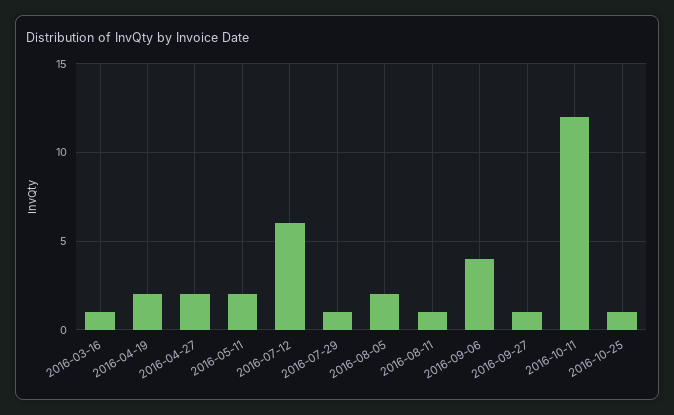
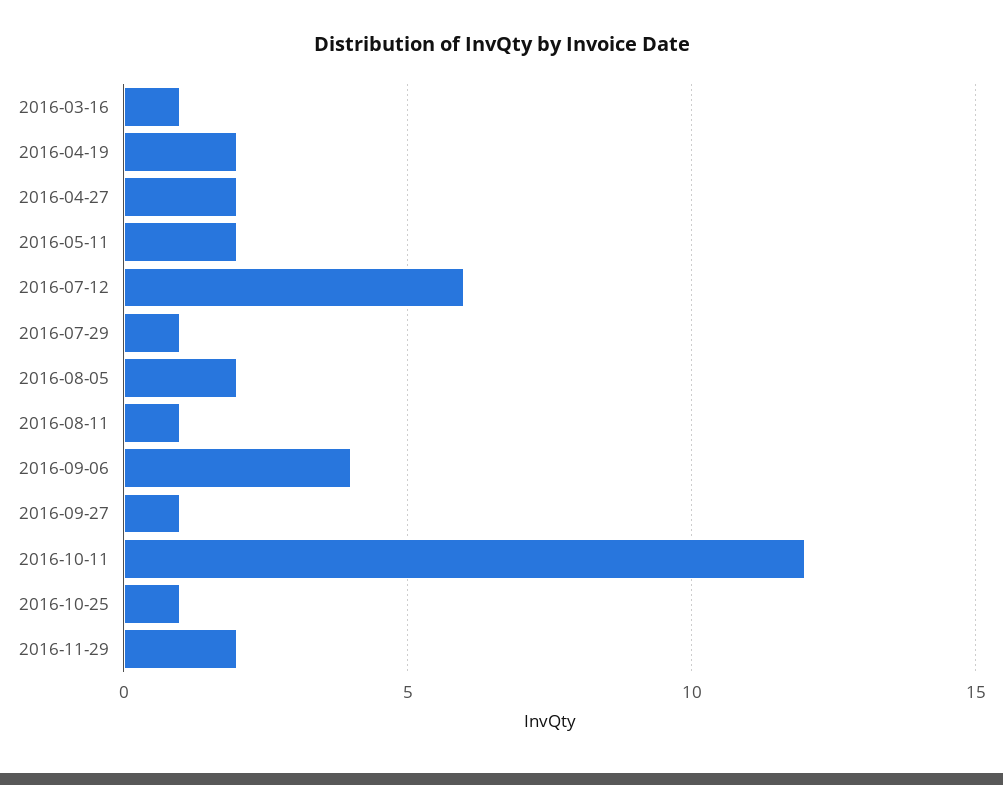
2016-11-29: none -> 2

